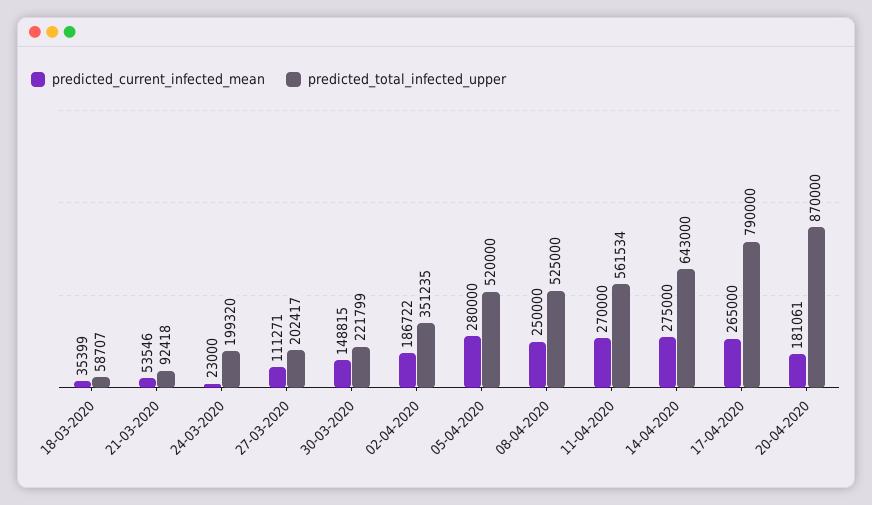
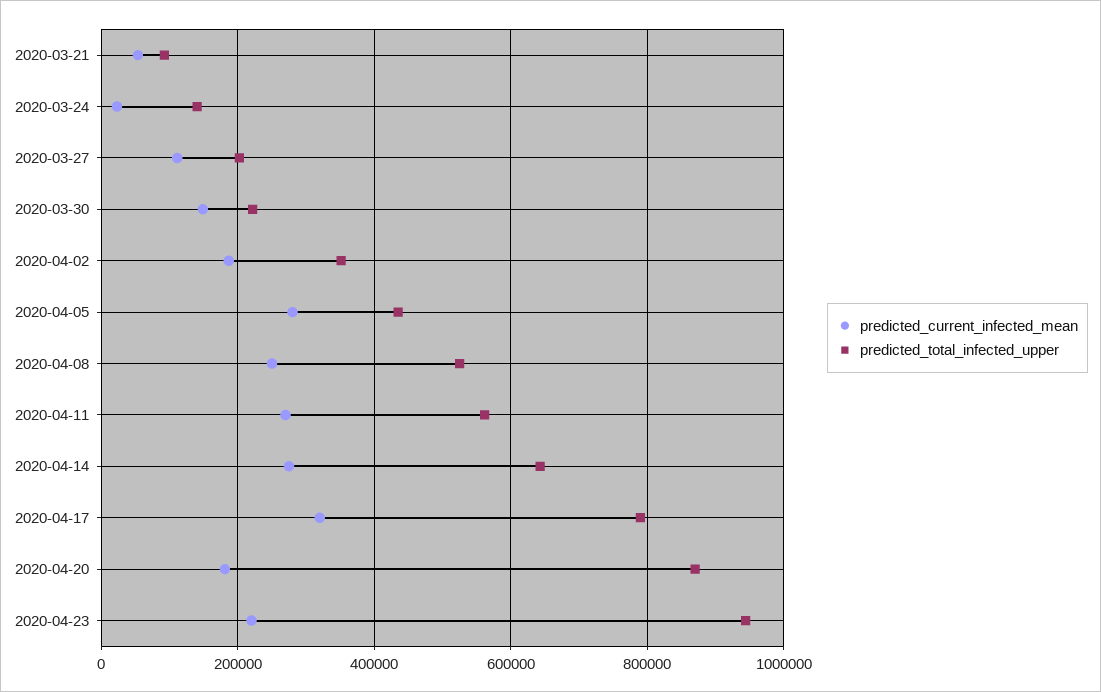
predicted_current_infected_mean, 18-03-2020: 35399 -> none
predicted_total_infected_upper, 18-03-2020: 58707 -> none
predicted_total_infected_upper, 24-03-2020: 199320 -> 140000
predicted_total_infected_upper, 05-04-2020: 520000 -> 440000
predicted_current_infected_mean, 17-04-2020: 265000 -> 320000
predicted_current_infected_mean, 2020-04-23: none -> 220000
predicted_total_infected_upper, 2020-04-23: none -> 940000

